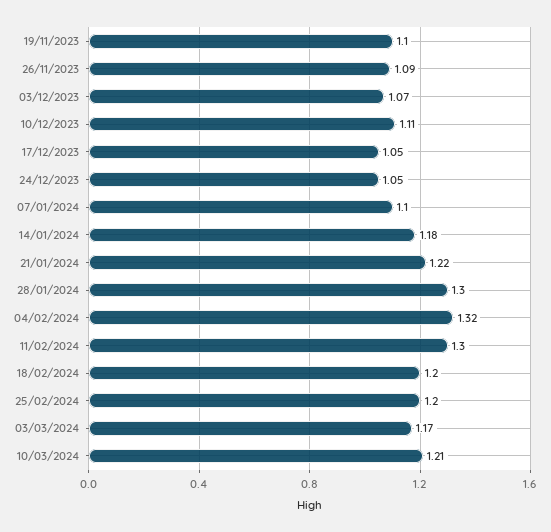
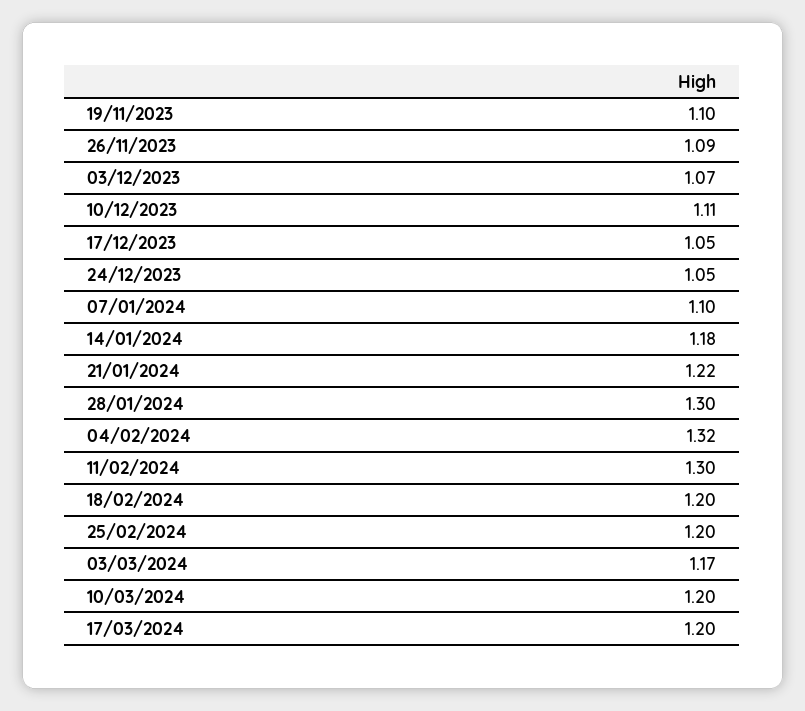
10/03/2024: 1.21 -> 1.2
17/03/2024: none -> 1.2

